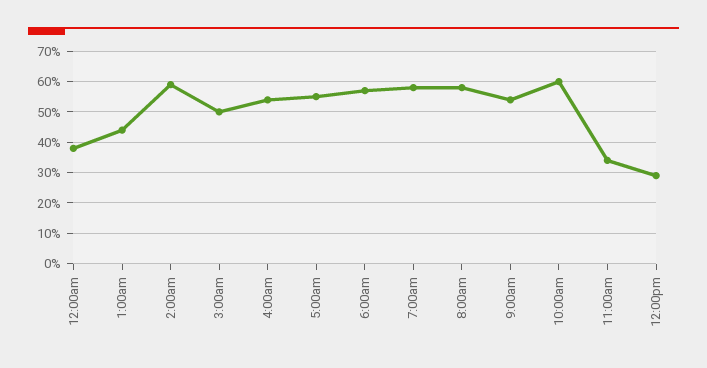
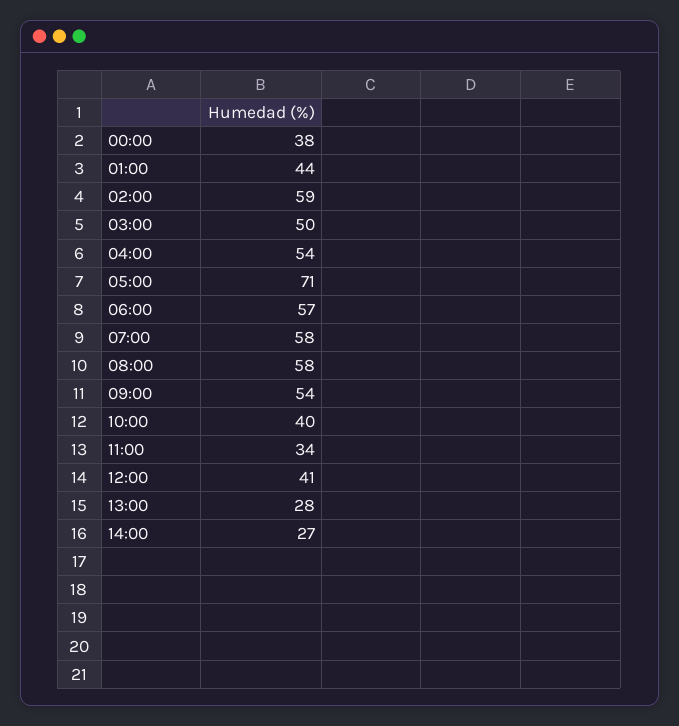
5:00am: 55 -> 71
10:00am: 60 -> 40
12:00pm: 30 -> 41
13:00: none -> 28
14:00: none -> 27

